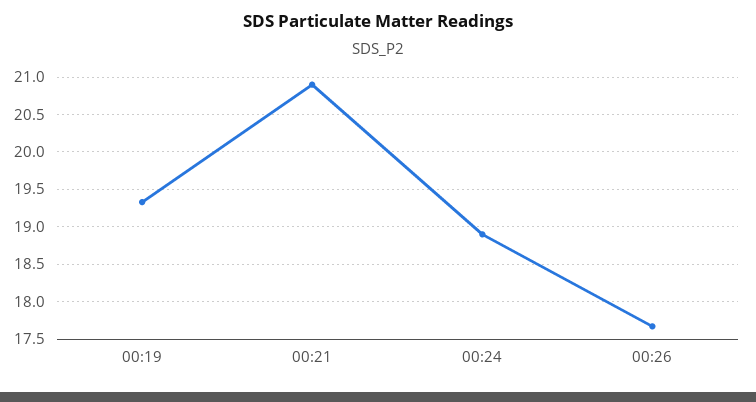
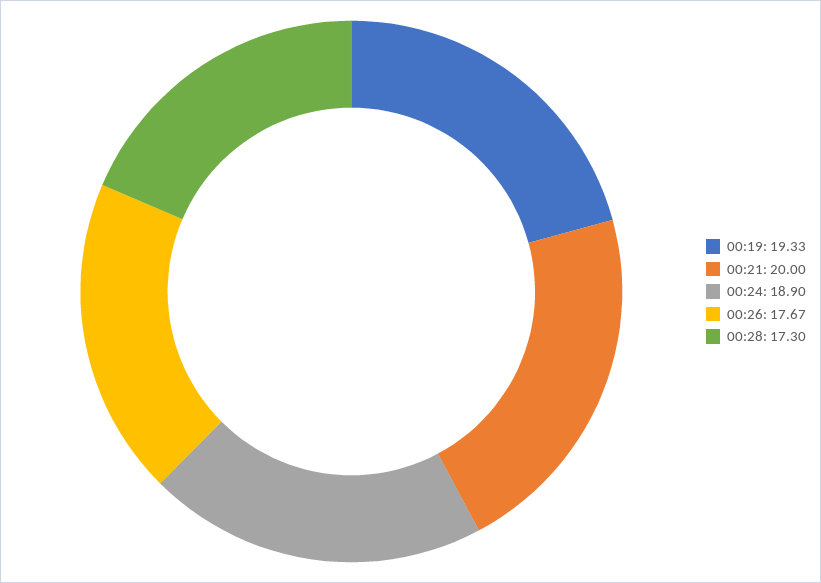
00:21: 20.9 -> 20
00:28: none -> 17.3

